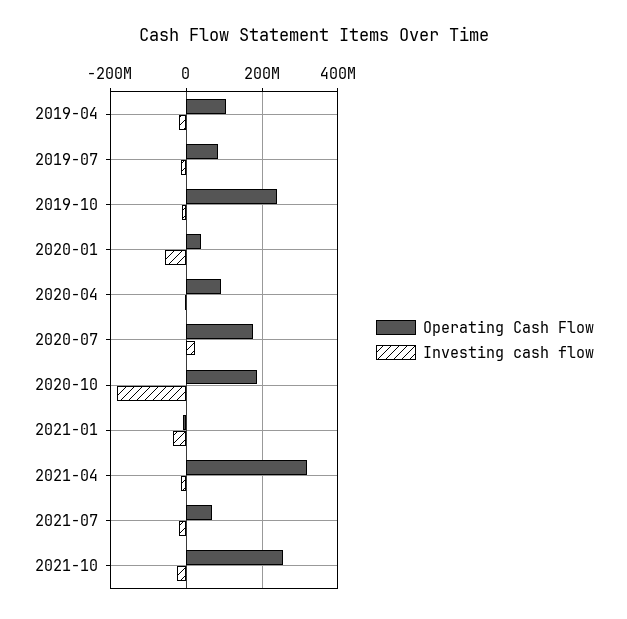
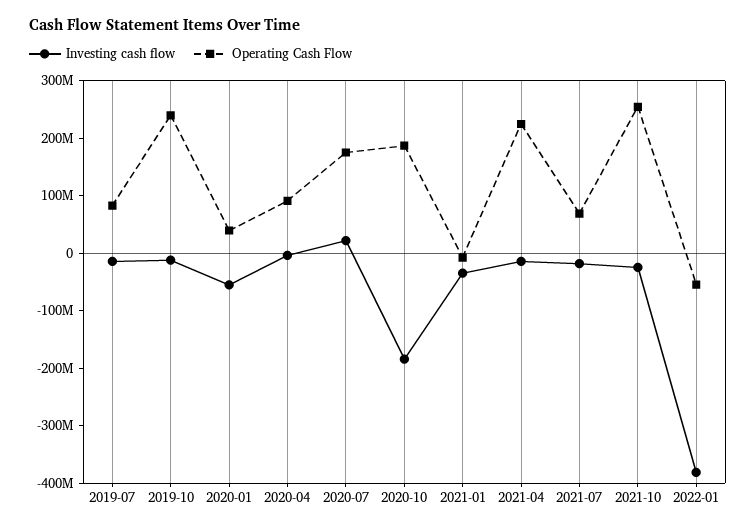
Operating Cash Flow, 2019-04: 100000000 -> none
Investing cash flow, 2019-04: -20000000 -> none
Operating Cash Flow, 2021-04: 320000000 -> 220000000
Investing cash flow, 2022-01: none -> -380000000
Operating Cash Flow, 2022-01: none -> -60000000

